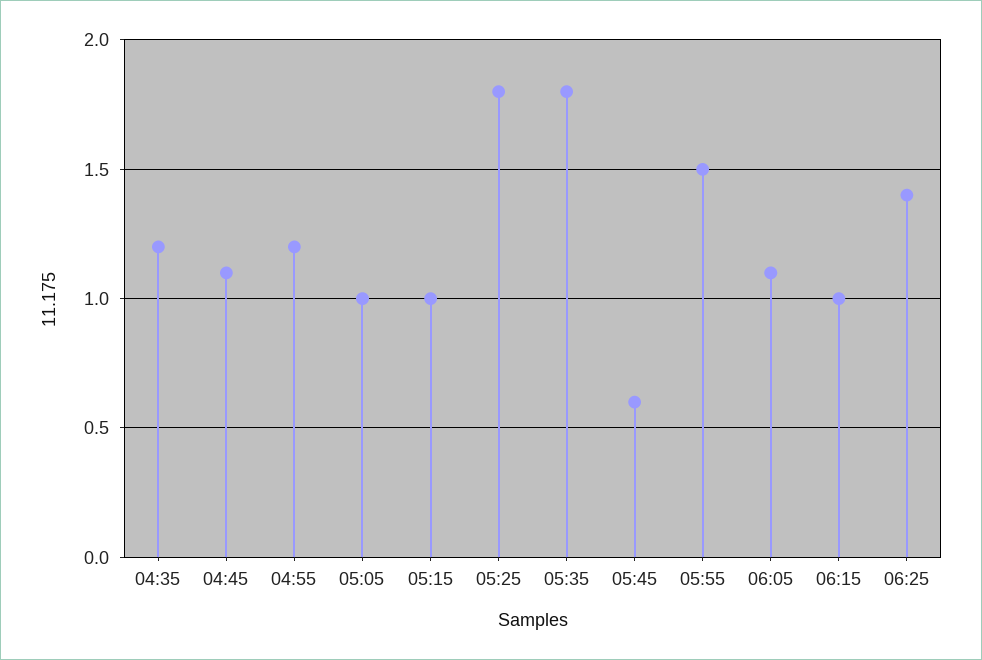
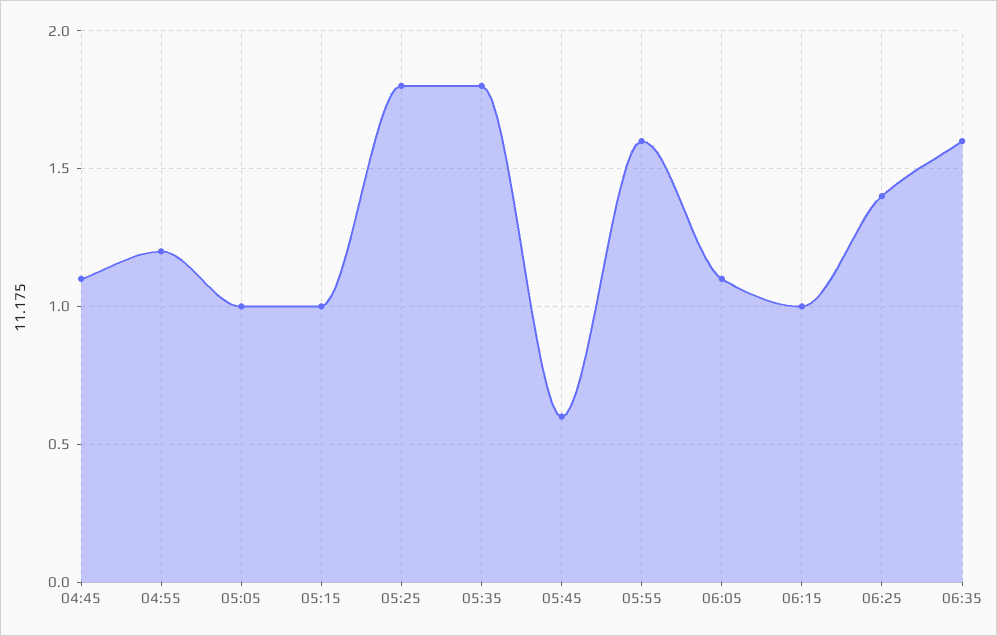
04:35: 1.2 -> none
05:55: 1.5 -> 1.6
06:35: none -> 1.6

